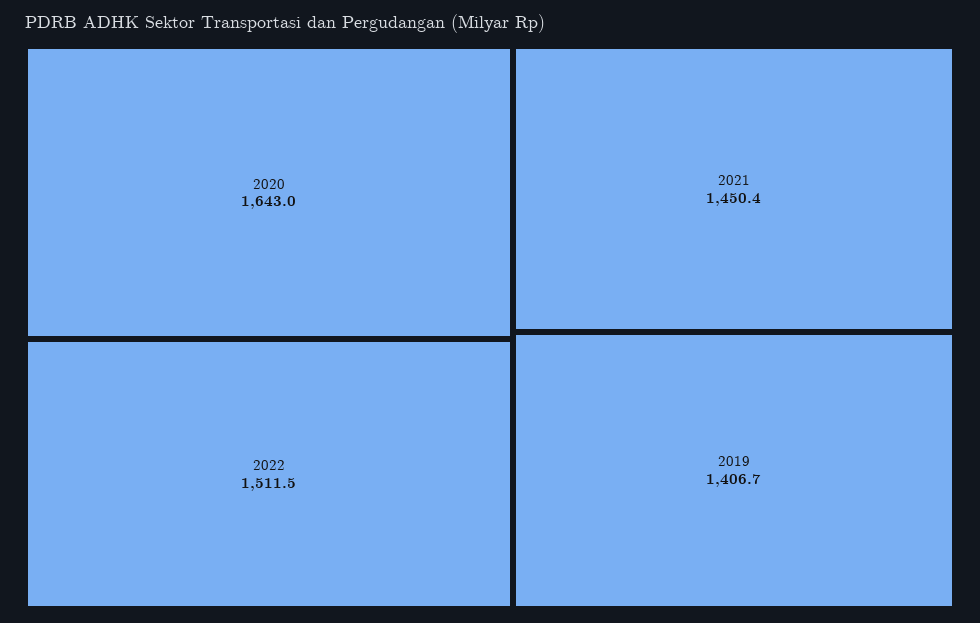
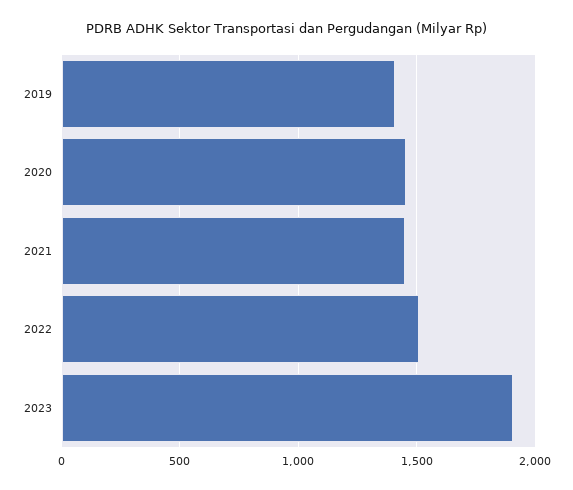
2020: 1643 -> 1450
2023: none -> 1900

